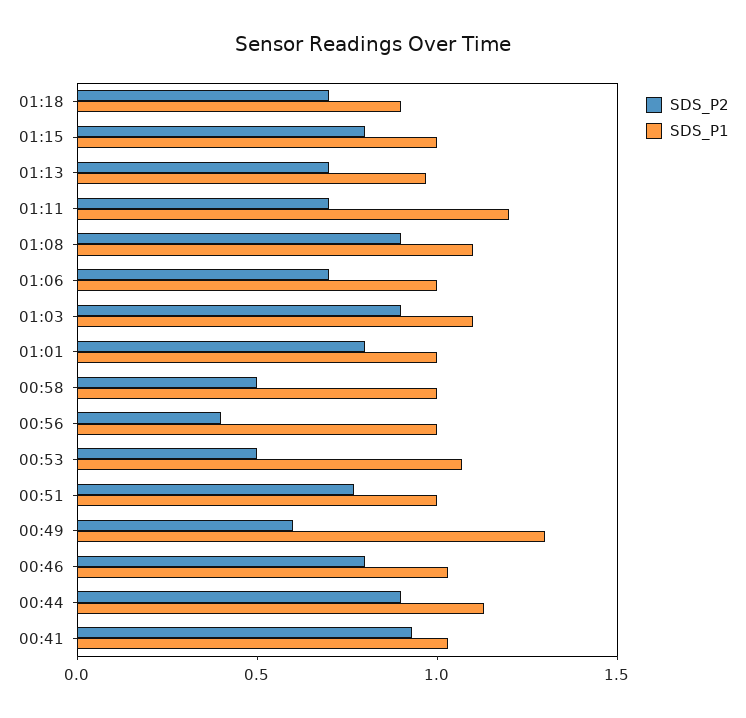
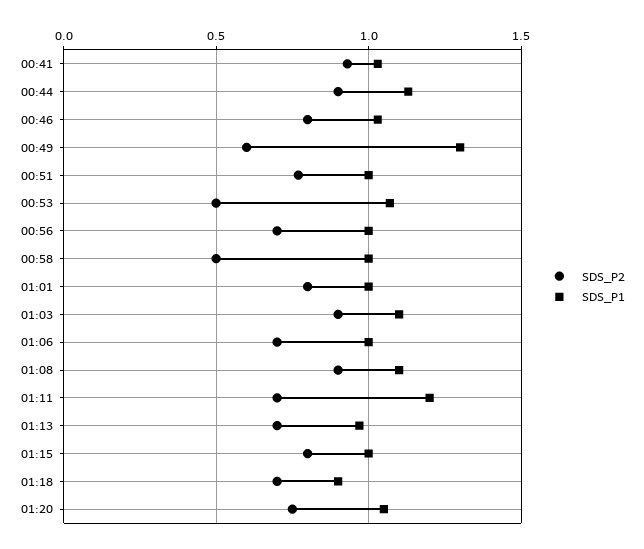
SDS_P2, 00:56: 0.4 -> 0.7
SDS_P2, 01:20: none -> 0.75
SDS_P1, 01:20: none -> 1.05

